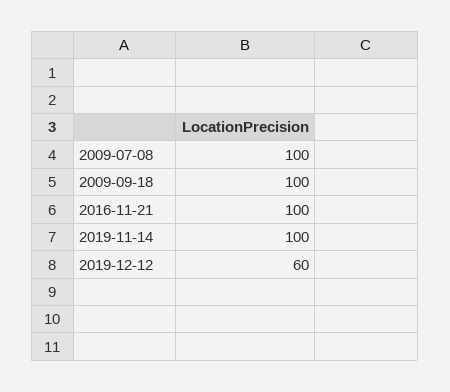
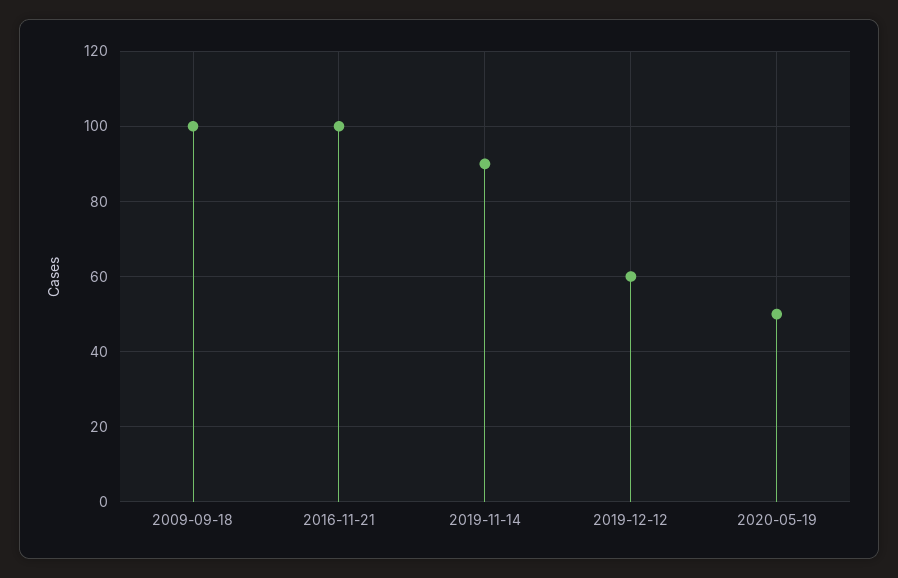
2009-07-08: 100 -> none
2019-11-14: 100 -> 90
2020-05-19: none -> 50

